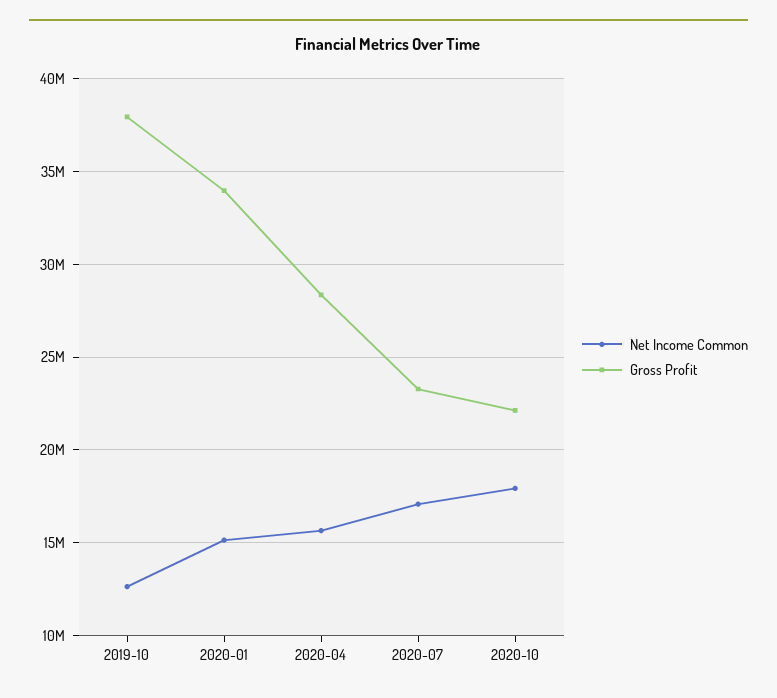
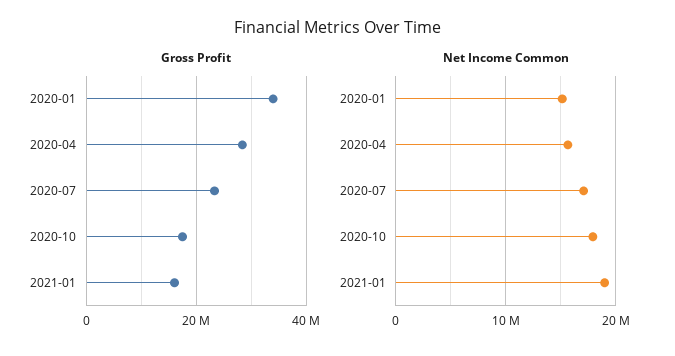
Net Income Common, 2019-10: 12500000 -> none
Gross Profit, 2019-10: 38000000 -> none
Gross Profit, 2020-10: 22000000 -> 18000000
Gross Profit, 2021-01: none -> 16000000
Net Income Common, 2021-01: none -> 19000000

